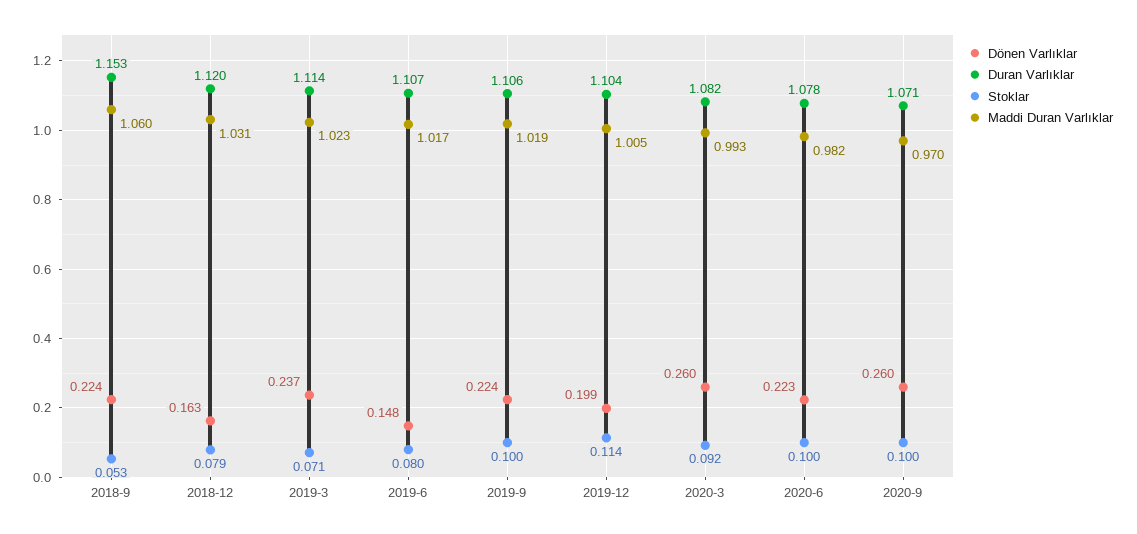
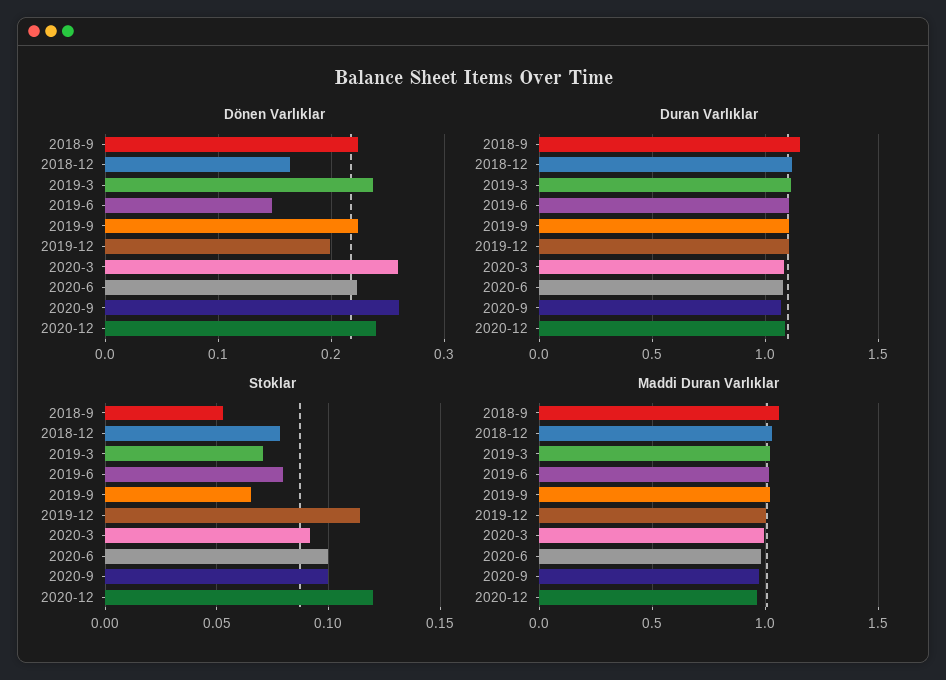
Stoklar, 2019-9: 0.1 -> 0.065
Dönen Varlıklar, 2020-12: none -> 0.24
Duran Varlıklar, 2020-12: none -> 1.1
Stoklar, 2020-12: none -> 0.12
Maddi Duran Varlıklar, 2020-12: none -> 0.95

